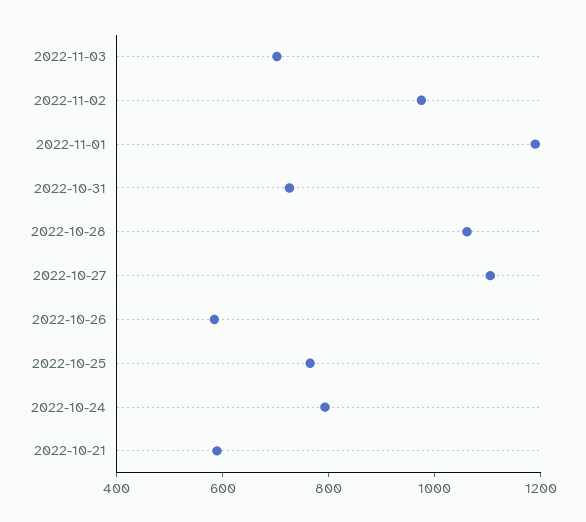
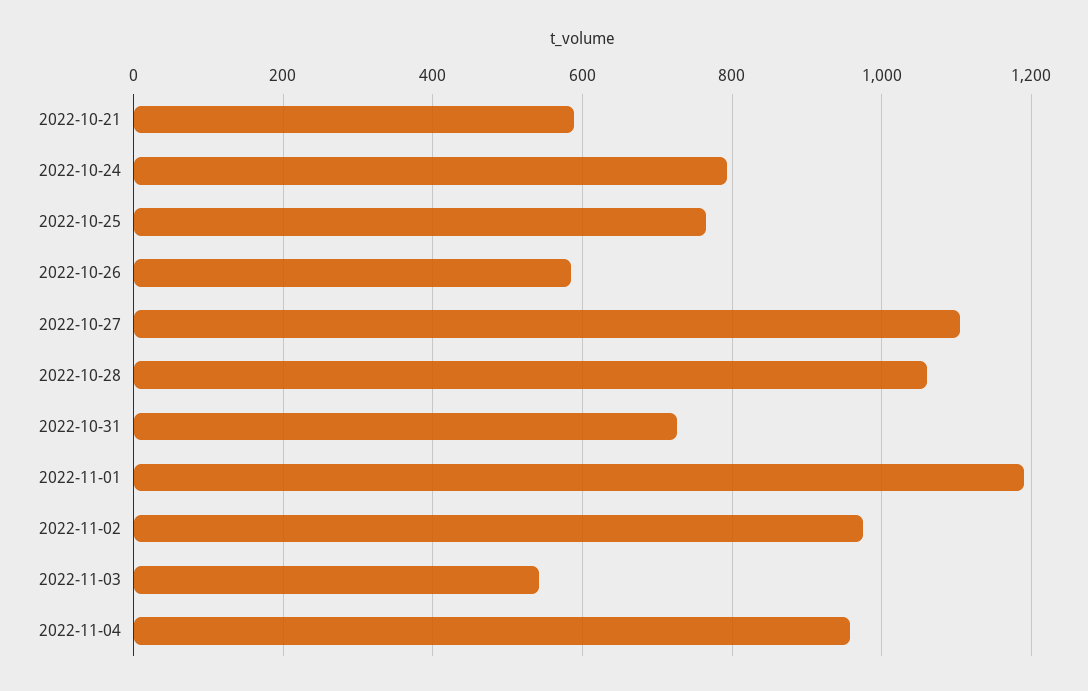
2022-11-03: 700 -> 540
2022-11-04: none -> 960

